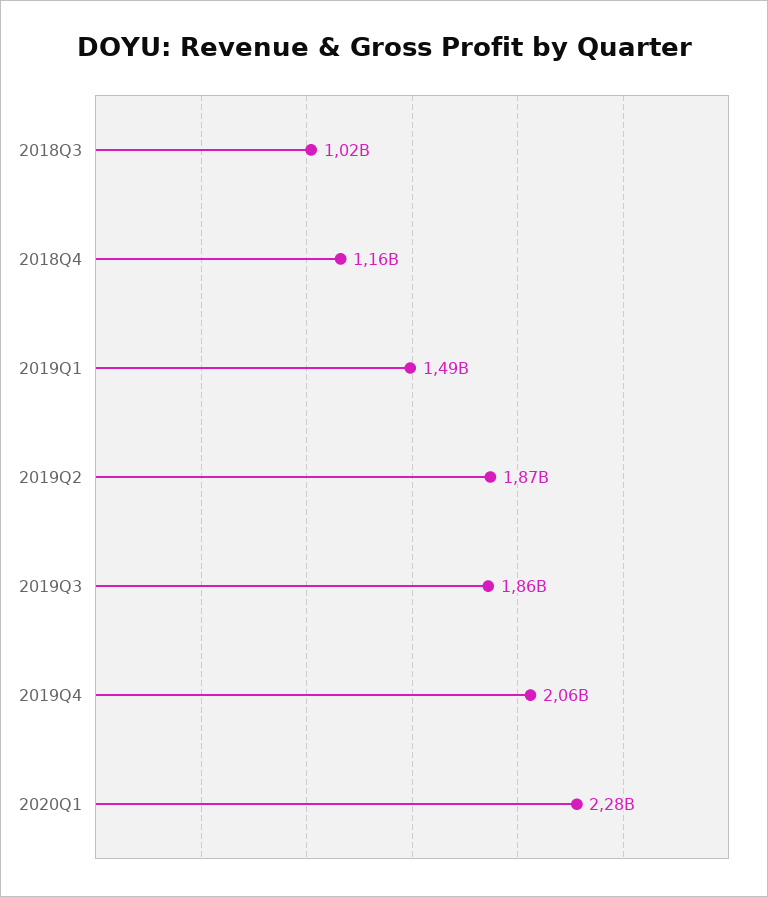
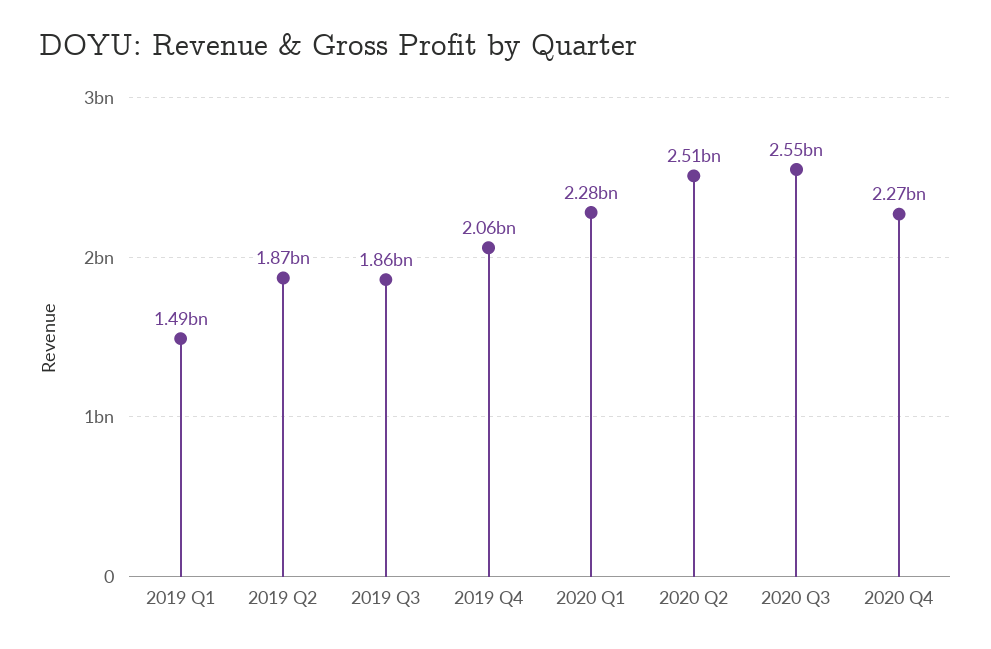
2018Q3: 1020000000 -> none
2018Q4: 1160000000 -> none
2020 Q2: none -> 2510000000
2020 Q3: none -> 2550000000
2020 Q4: none -> 2270000000

